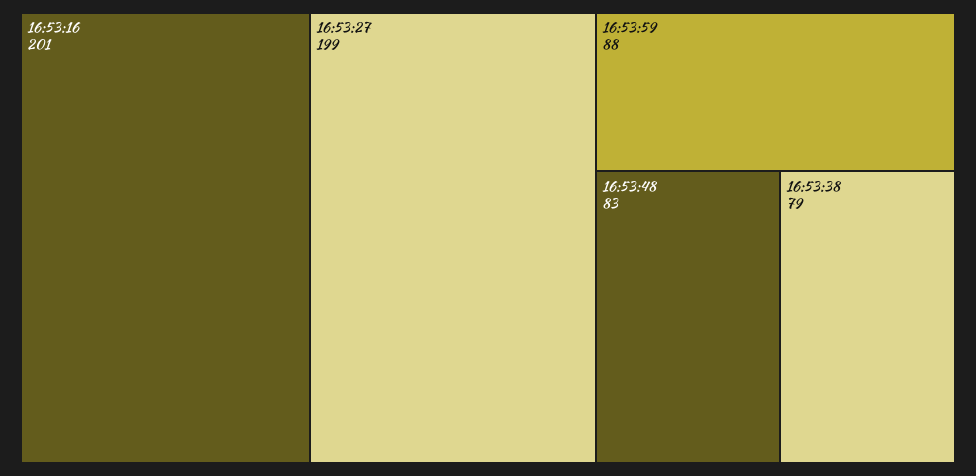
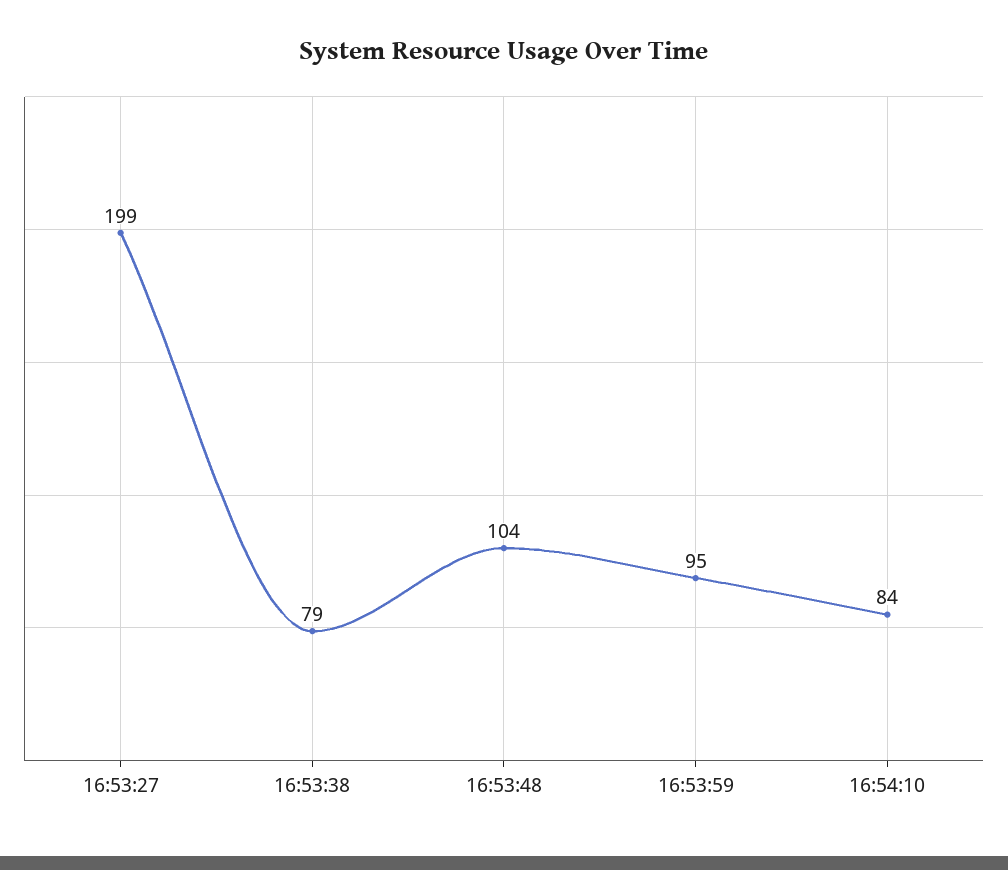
16:53:16: 201 -> none
16:53:59: 88 -> 95
16:53:48: 83 -> 104
16:54:10: none -> 84

